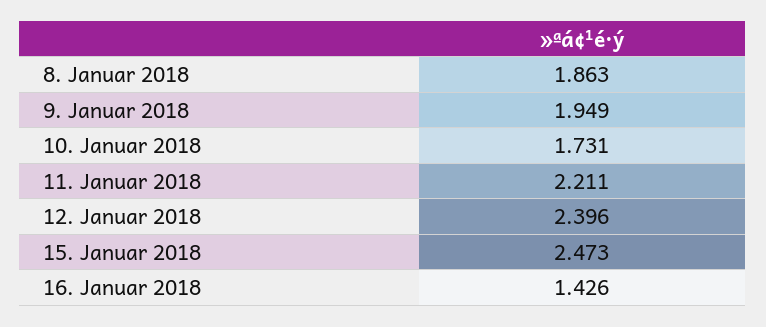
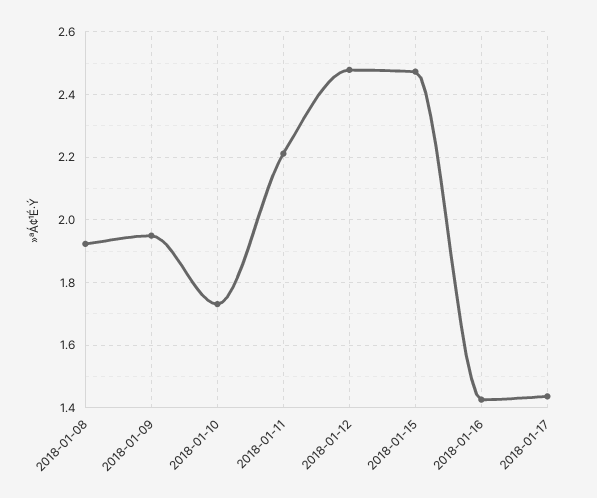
8. Januar 2018: 1.863 -> 1.92
12. Januar 2018: 2.396 -> 2.48
2018-01-17: none -> 1.44

